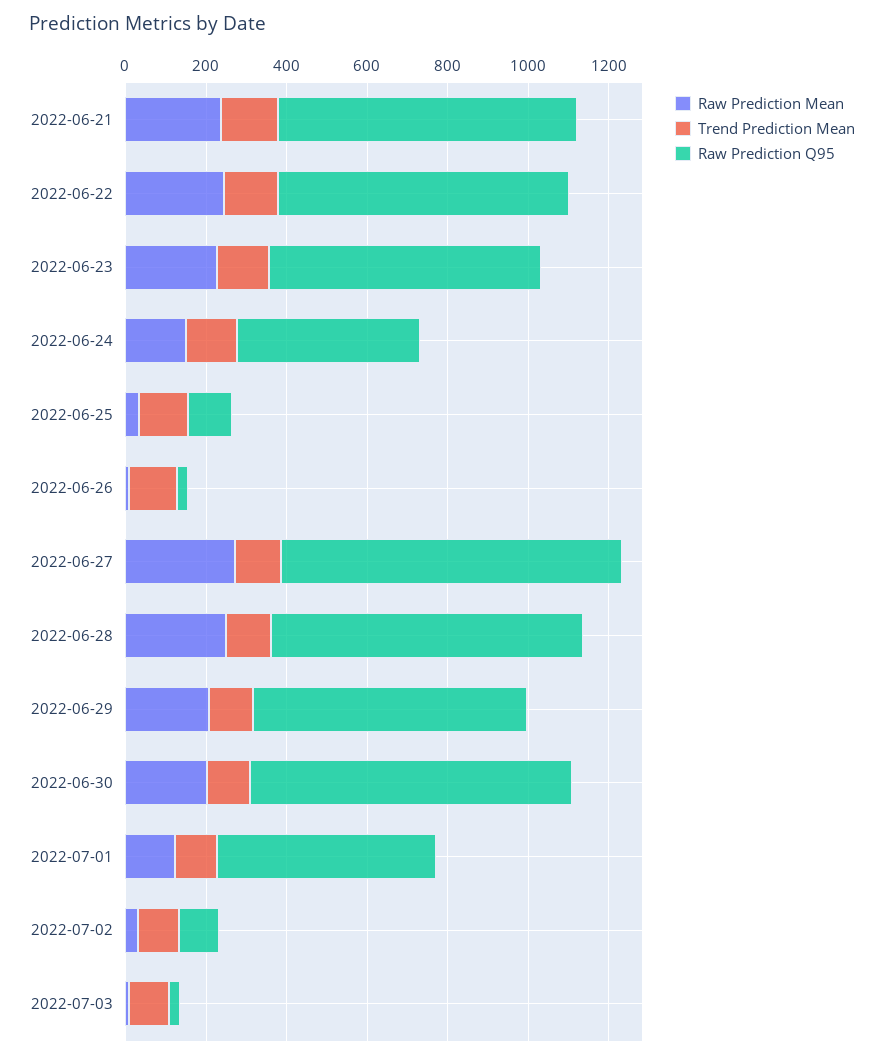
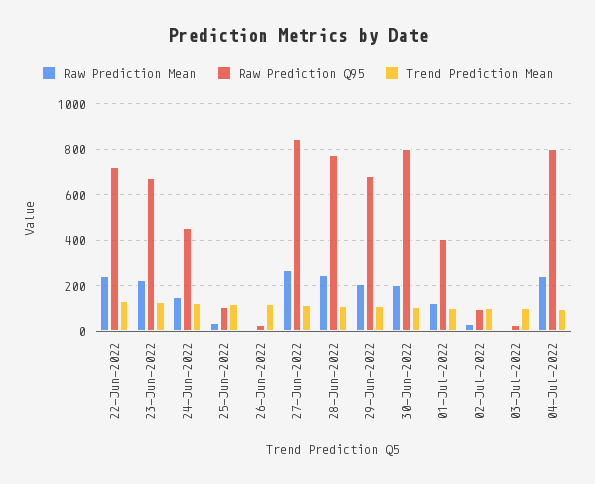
Raw Prediction Mean, 2022-06-21: 250 -> none
Trend Prediction Mean, 2022-06-21: 150 -> none
Raw Prediction Q95, 2022-06-21: 750 -> none
Raw Prediction Q95, 2022-07-01: 550 -> 400
Raw Prediction Mean, 04-Jul-2022: none -> 250
Raw Prediction Q95, 04-Jul-2022: none -> 800
Trend Prediction Mean, 04-Jul-2022: none -> 100

